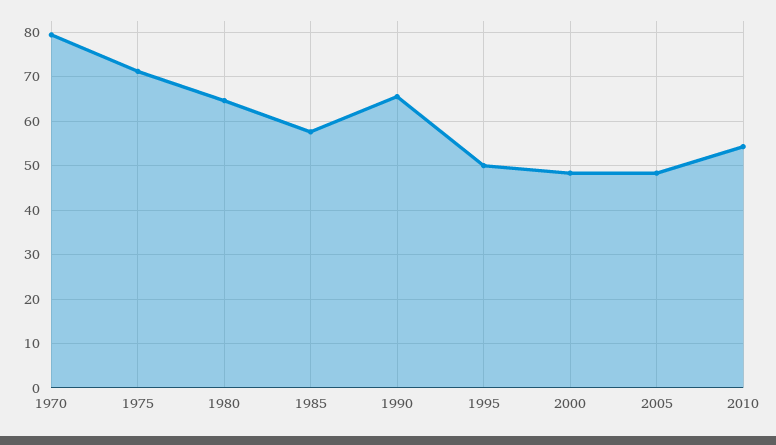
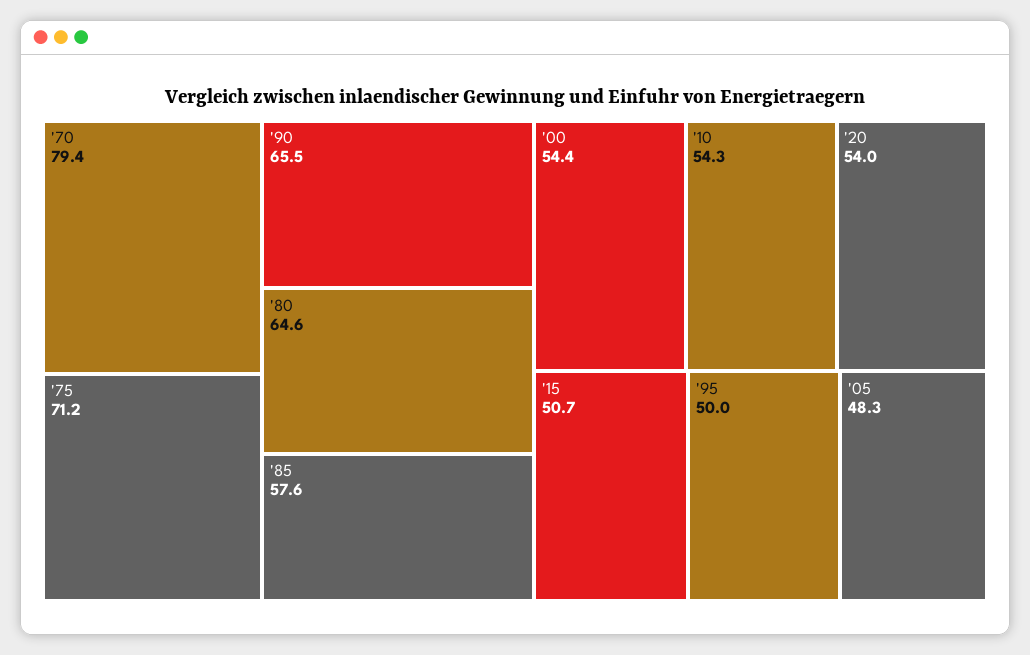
2000: 48 -> 54.4
'20: none -> 54
'15: none -> 50.7

